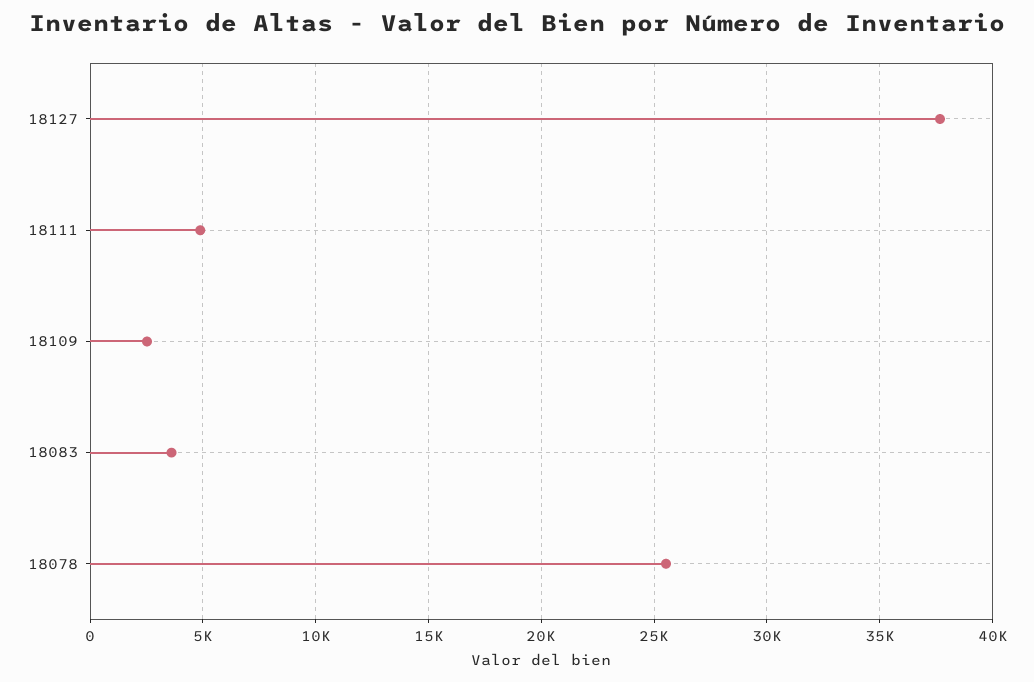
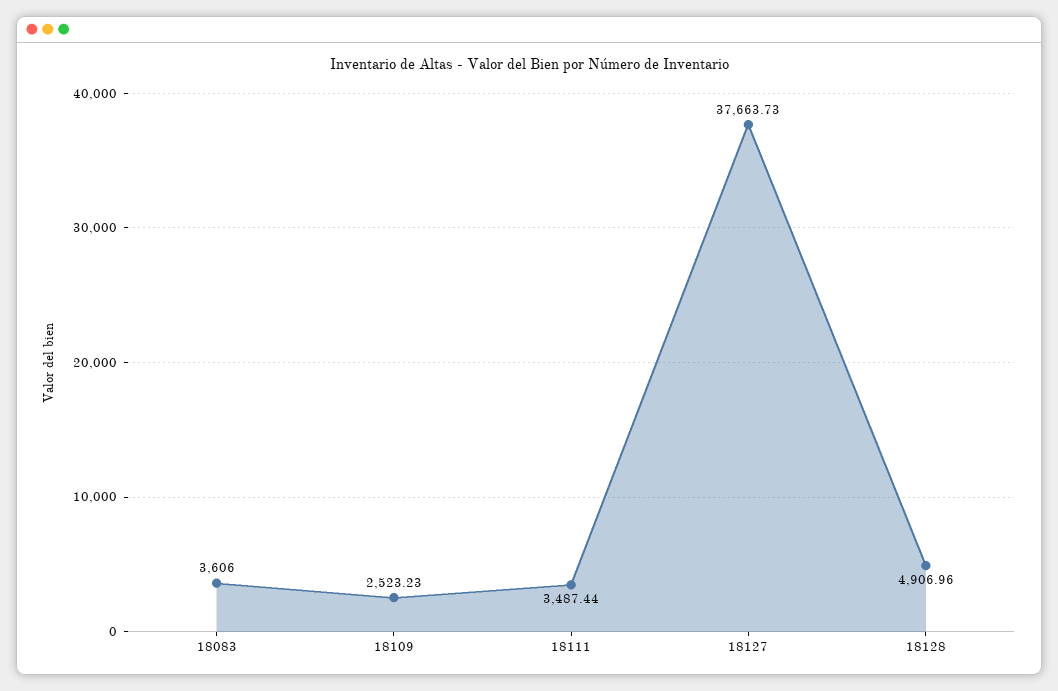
18111: 5000 -> 3487.44
18078: 25500 -> none
18128: none -> 4906.96

